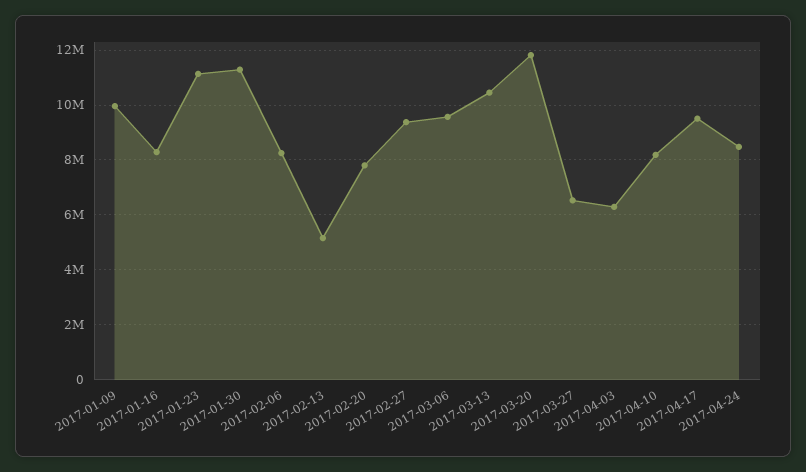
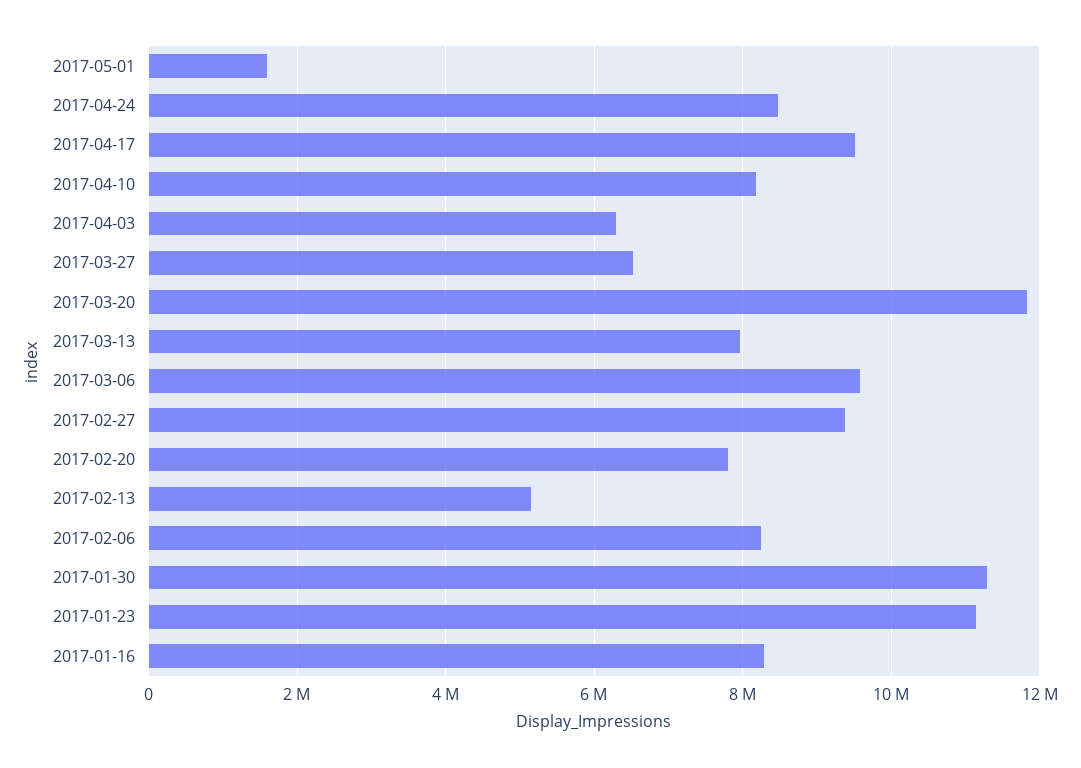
2017-01-09: 10000000 -> none
2017-03-13: 10500000 -> 8000000
2017-05-01: none -> 1600000

